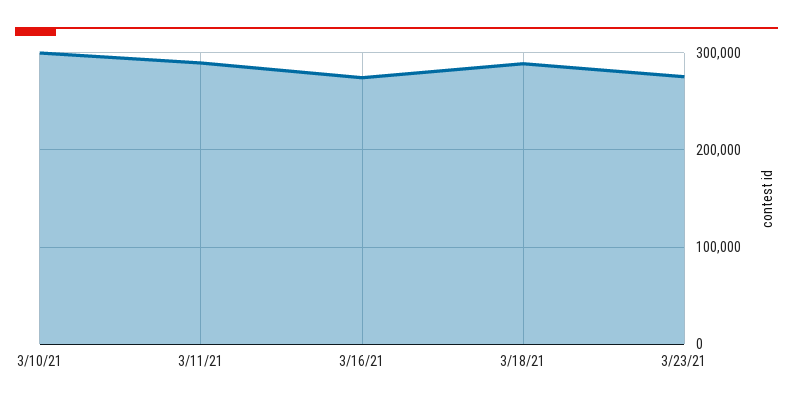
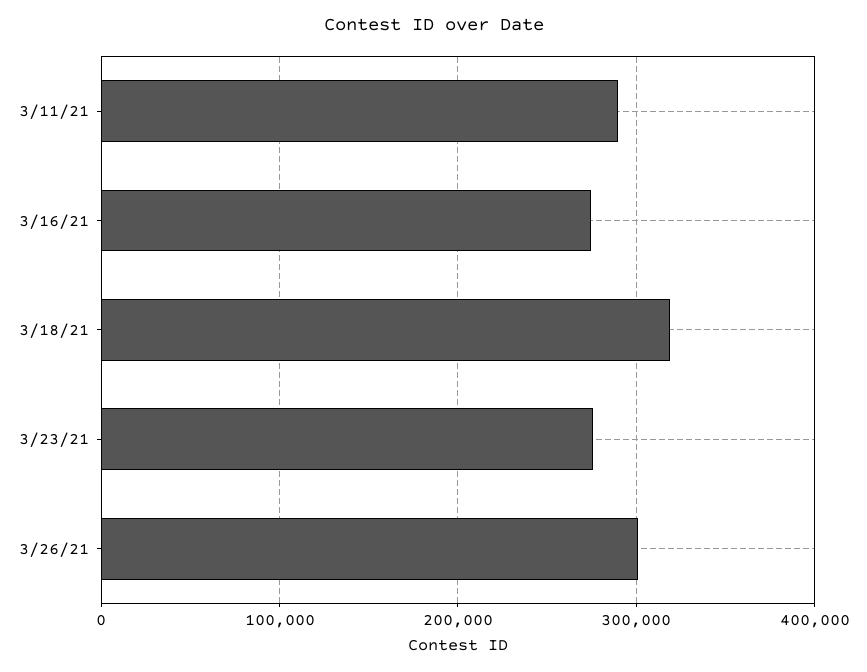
3/10/21: 300000 -> none
3/18/21: 290000 -> 320000
3/26/21: none -> 300000

